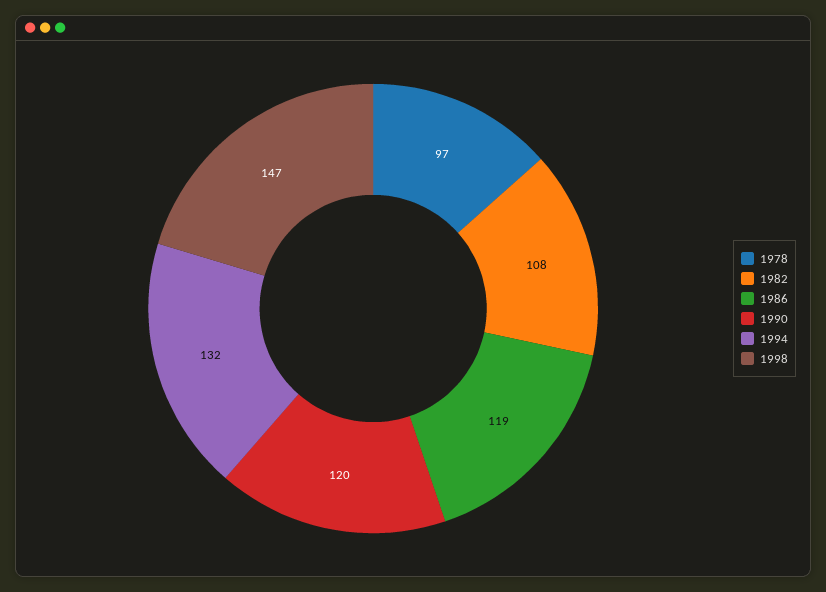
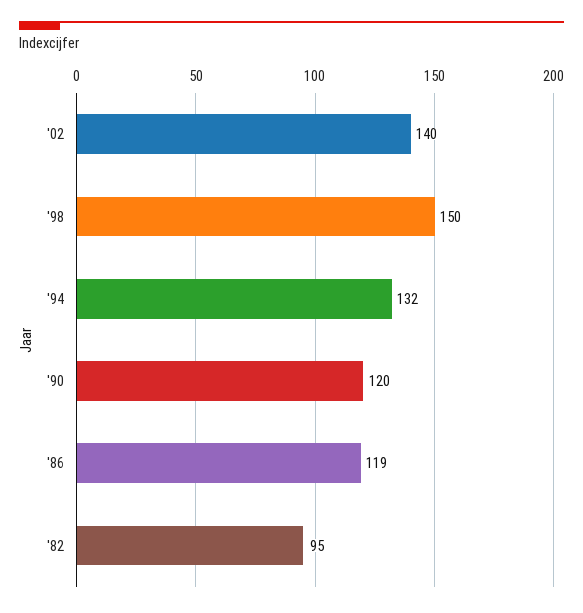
1978: 97 -> none
1982: 108 -> 95
1998: 147 -> 150
'02: none -> 140

